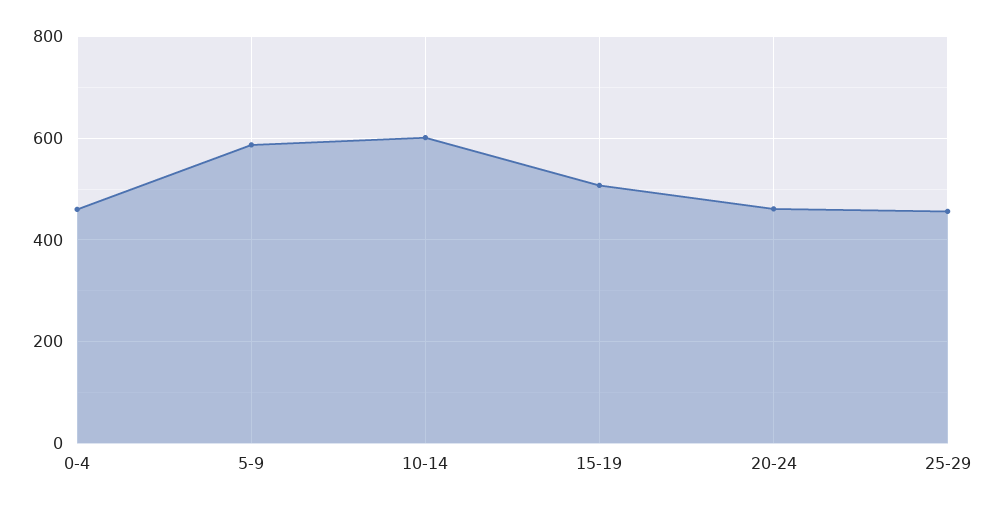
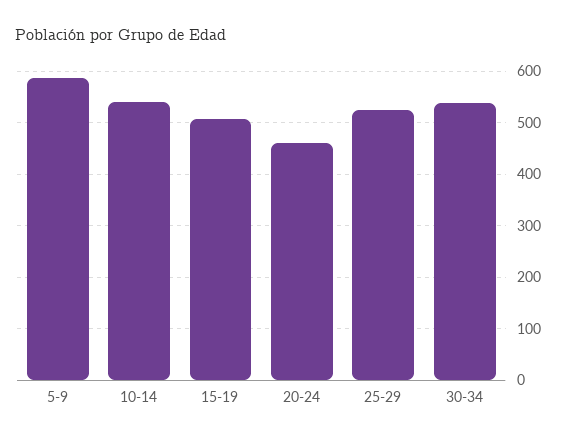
0-4: 460 -> none
10-14: 600 -> 540
25-29: 460 -> 520
30-34: none -> 540

